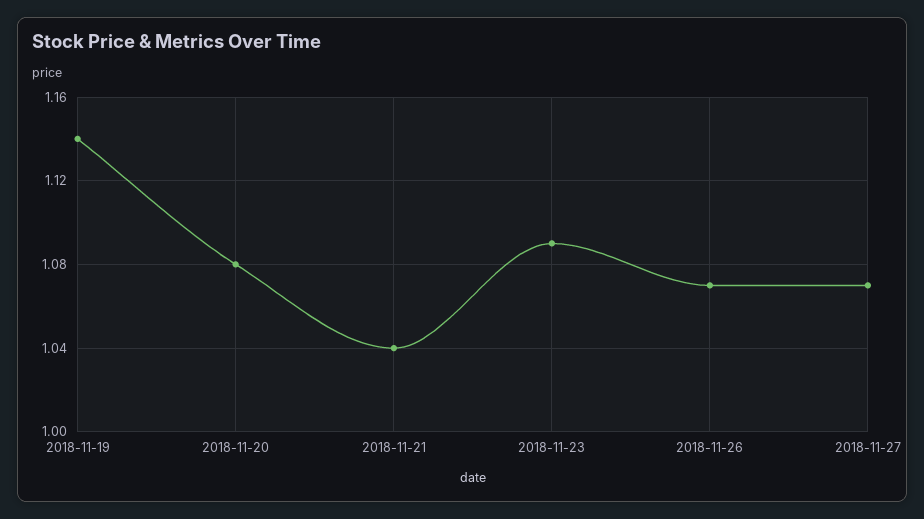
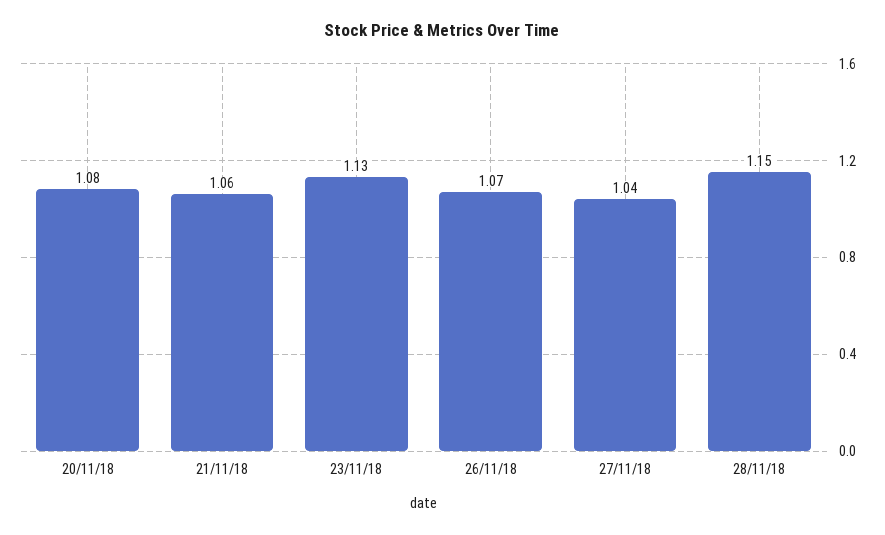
2018-11-19: 1.14 -> none
2018-11-21: 1.04 -> 1.06
2018-11-23: 1.09 -> 1.13
2018-11-27: 1.07 -> 1.04
28/11/18: none -> 1.15

